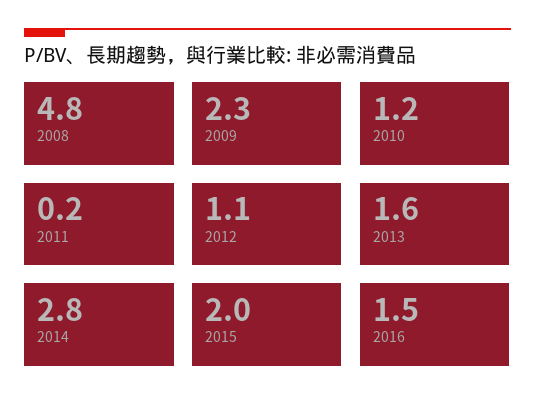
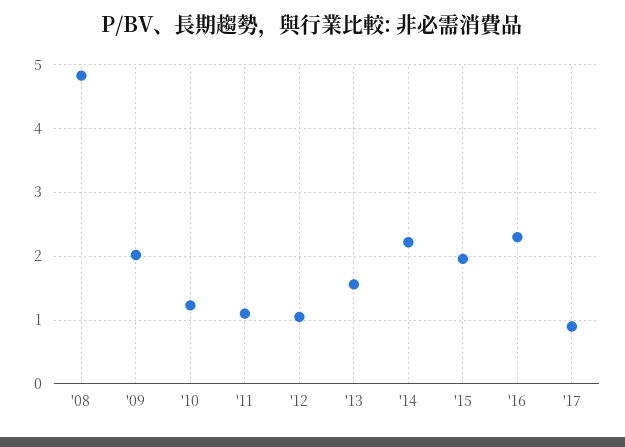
2009: 2.3 -> 2
2011: 0.2 -> 1.1
2014: 2.8 -> 2.2
2016: 1.5 -> 2.3
'17: none -> 0.9

